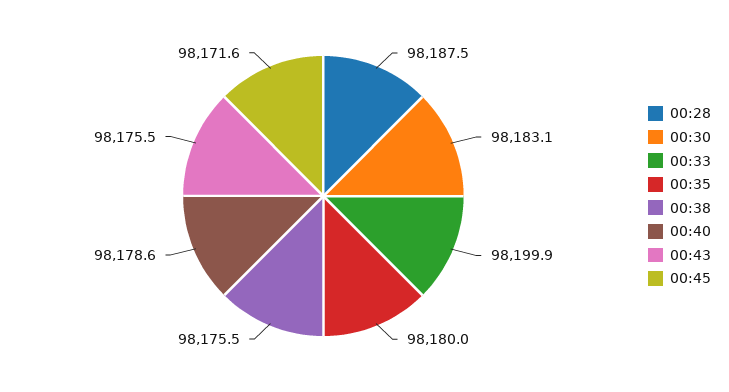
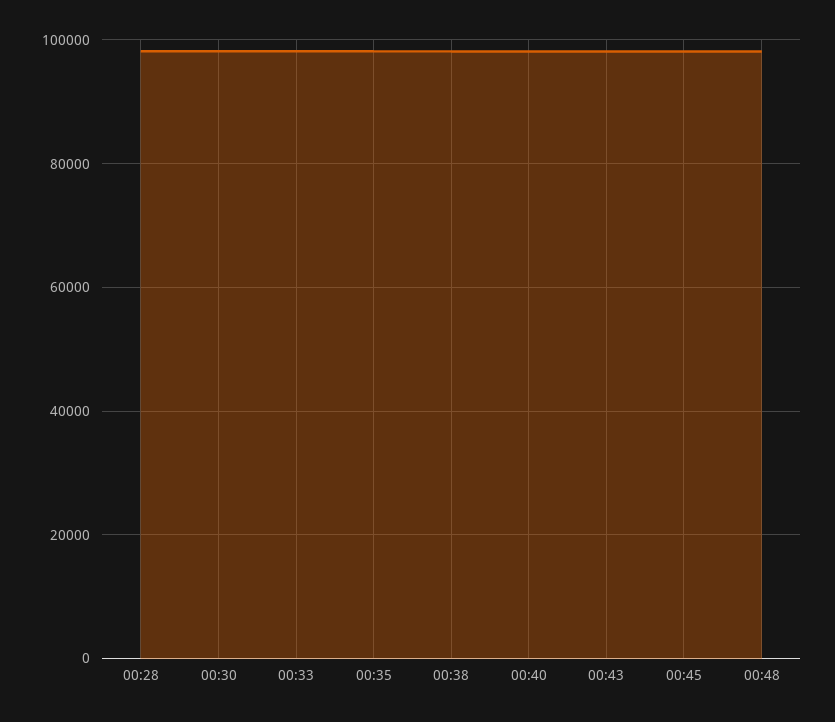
00:48: none -> 98000

